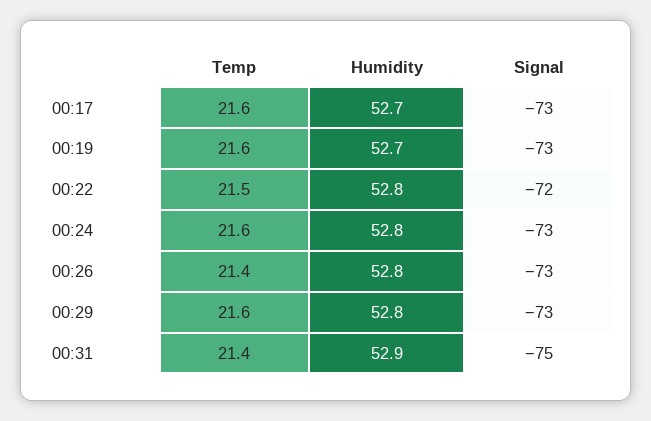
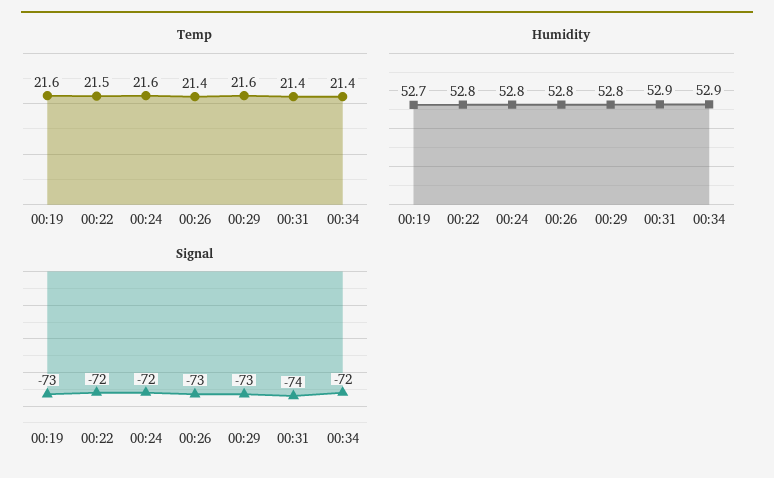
Temp, 00:17: 21.6 -> none
Humidity, 00:17: 52.7 -> none
Signal, 00:17: -73 -> none
Signal, 00:24: -73 -> -72
Signal, 00:31: -75 -> -74
Temp, 00:34: none -> 21.4
Humidity, 00:34: none -> 52.9
Signal, 00:34: none -> -72

